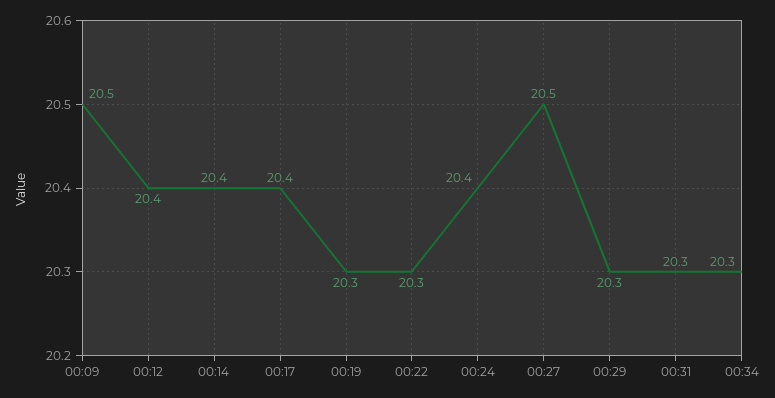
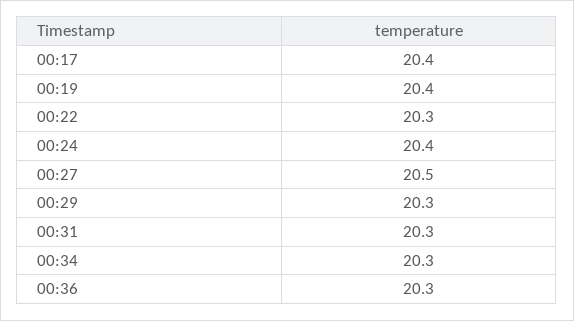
00:09: 20.5 -> none
00:12: 20.4 -> none
00:14: 20.4 -> none
00:19: 20.3 -> 20.4
00:36: none -> 20.3

